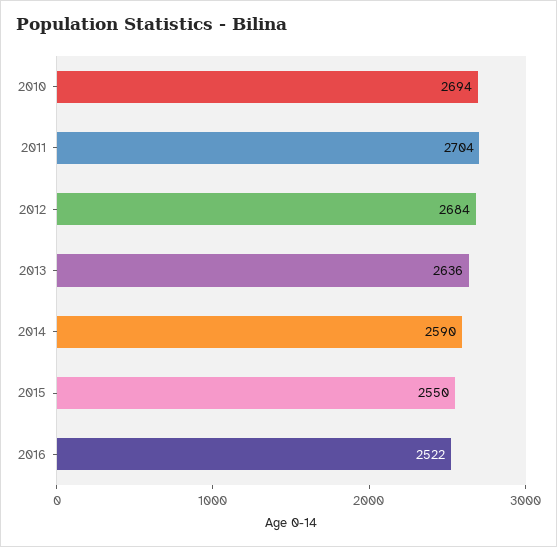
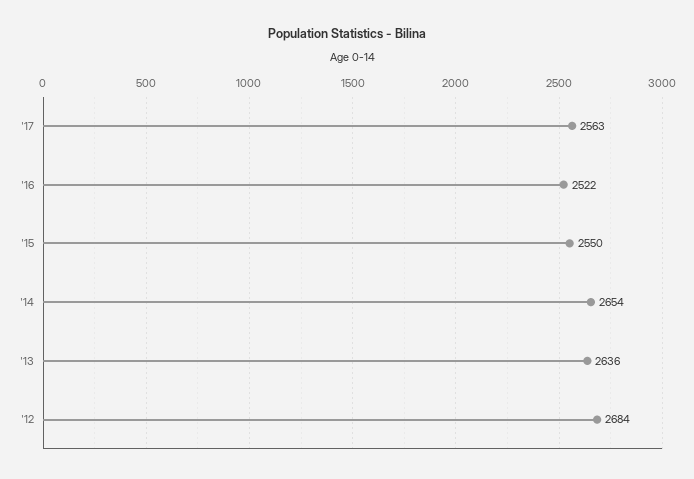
2010: 2694 -> none
2011: 2704 -> none
2014: 2590 -> 2654
'17: none -> 2563

